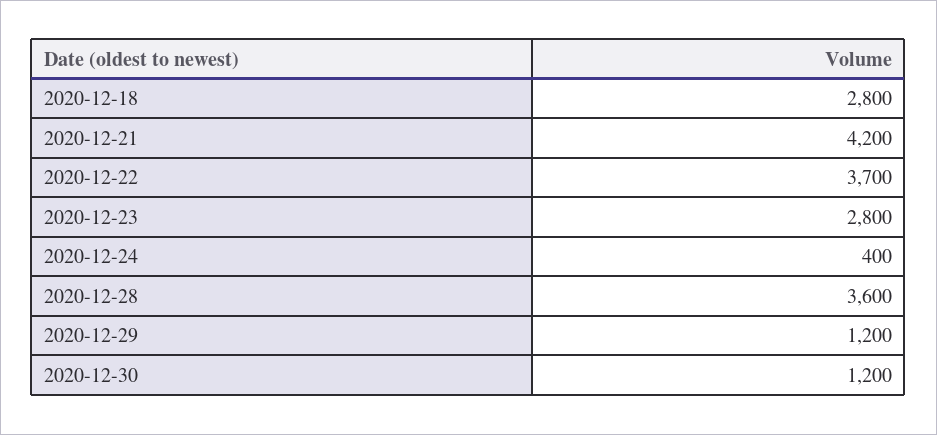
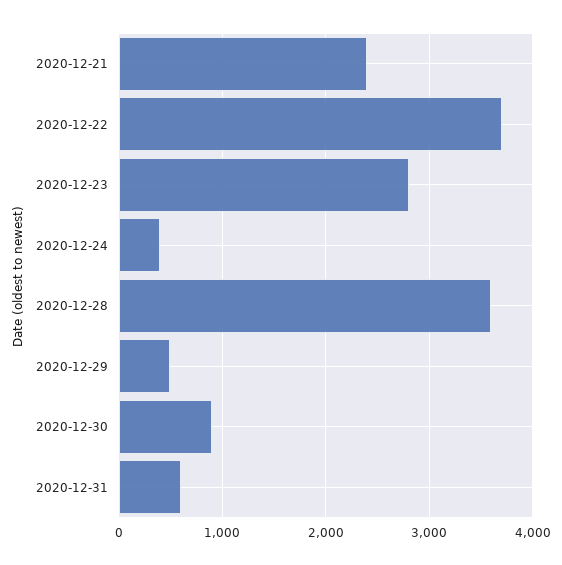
2020-12-18: 2800 -> none
2020-12-21: 4200 -> 2400
2020-12-29: 1200 -> 500
2020-12-30: 1200 -> 900
2020-12-31: none -> 600

